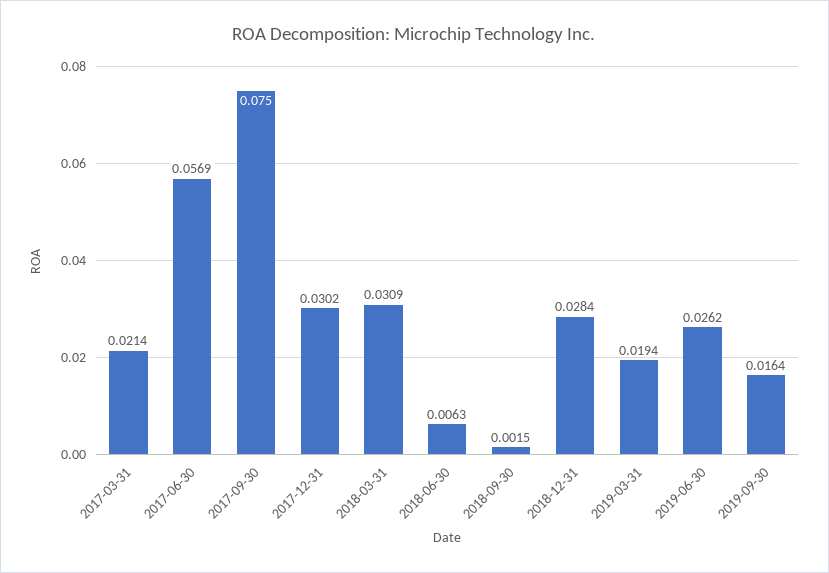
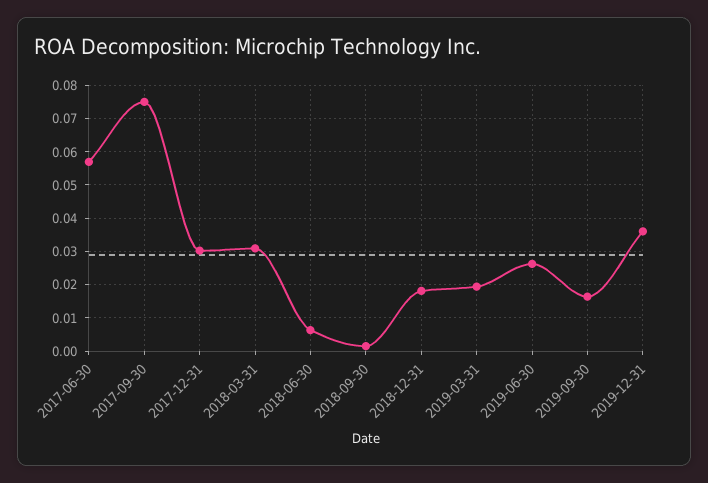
2017-03-31: 0.0214 -> none
2018-12-31: 0.0284 -> 0.018
2019-12-31: none -> 0.036

